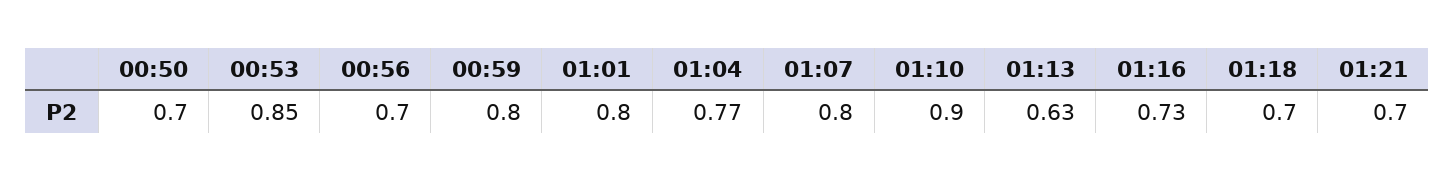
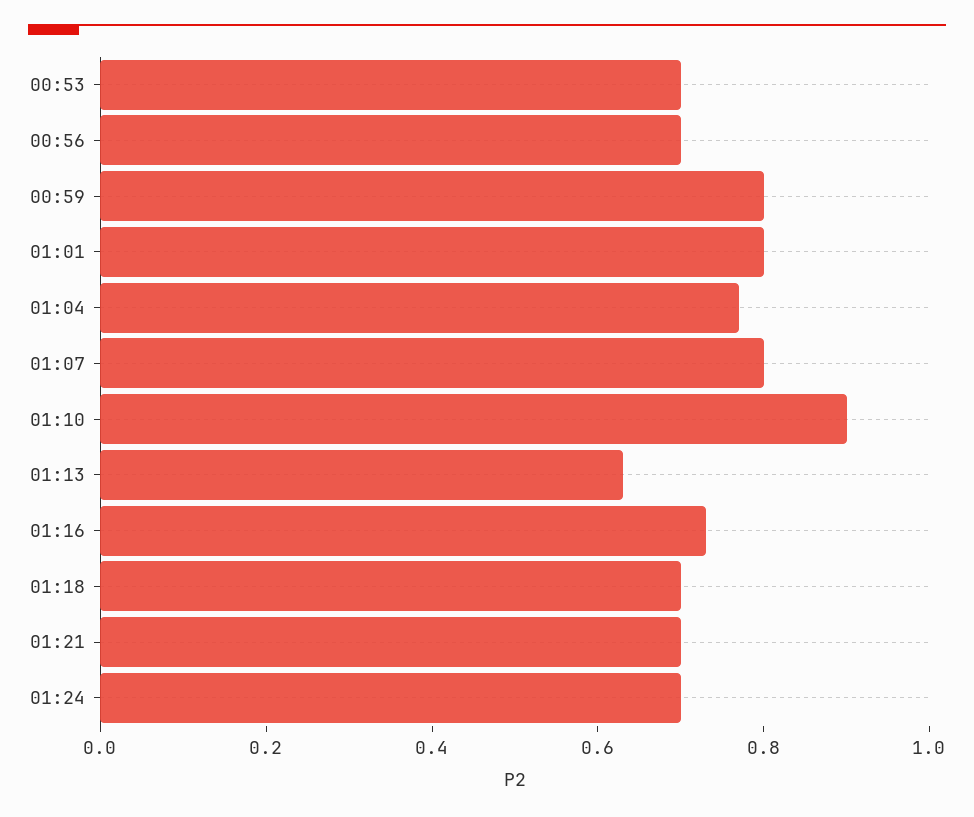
00:50: 0.7 -> none
00:53: 0.85 -> 0.7
01:24: none -> 0.7

